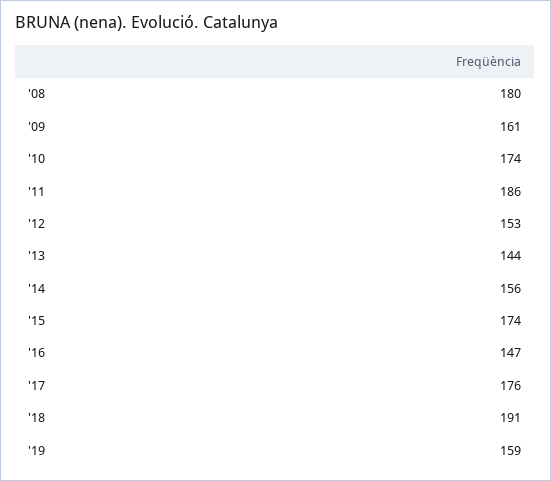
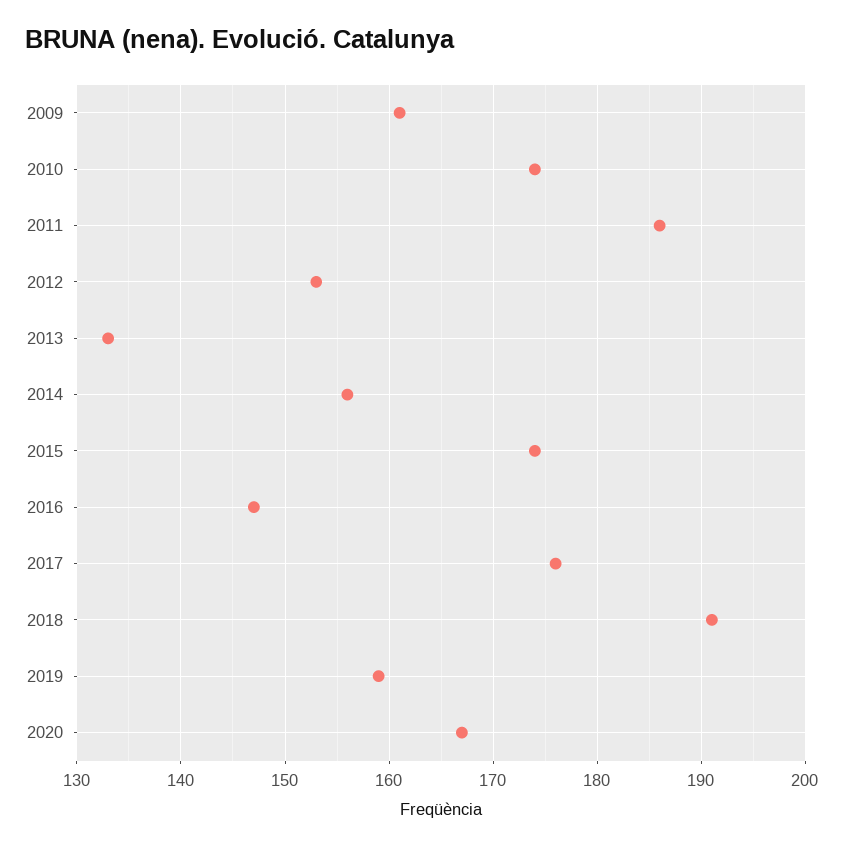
'08: 180 -> none
'13: 144 -> 133
2020: none -> 167

